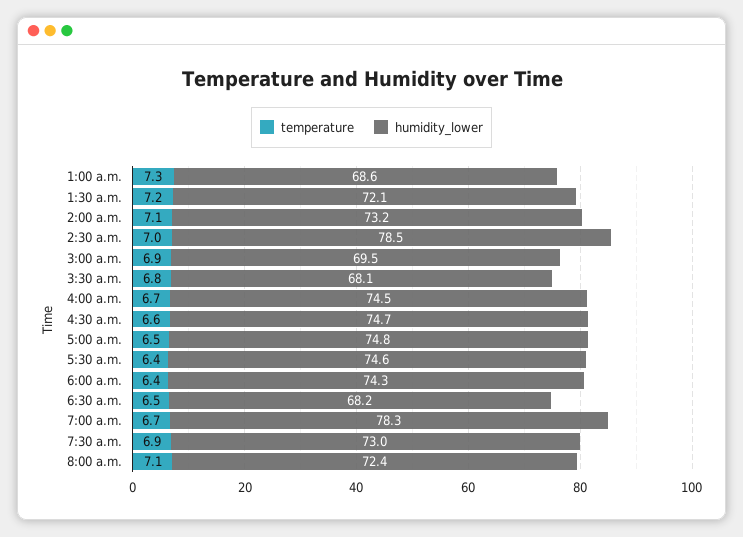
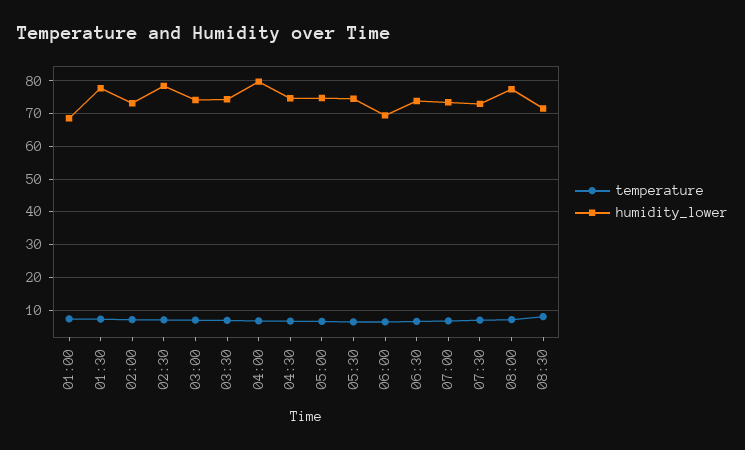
humidity_lower, 1:30 a.m.: 72.1 -> 78
humidity_lower, 3:00 a.m.: 69.5 -> 74
humidity_lower, 3:30 a.m.: 68.1 -> 74
humidity_lower, 4:00 a.m.: 74.5 -> 80
humidity_lower, 6:00 a.m.: 74.3 -> 70
humidity_lower, 6:30 a.m.: 68.2 -> 74
humidity_lower, 7:00 a.m.: 78.3 -> 74
humidity_lower, 8:00 a.m.: 72.4 -> 78
temperature, 08:30: none -> 8
humidity_lower, 08:30: none -> 72

